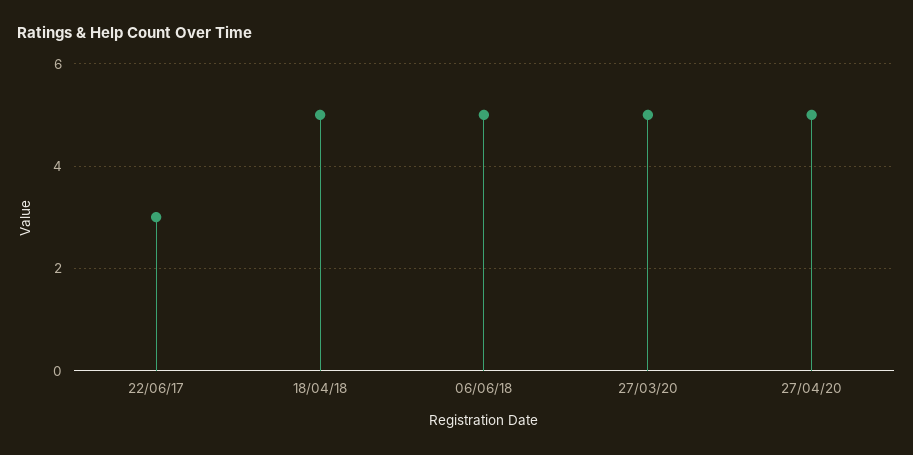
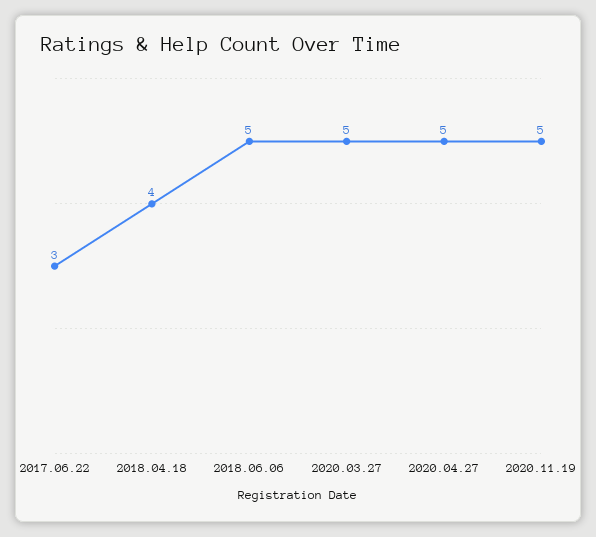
18/04/18: 5 -> 4
2020.11.19: none -> 5

